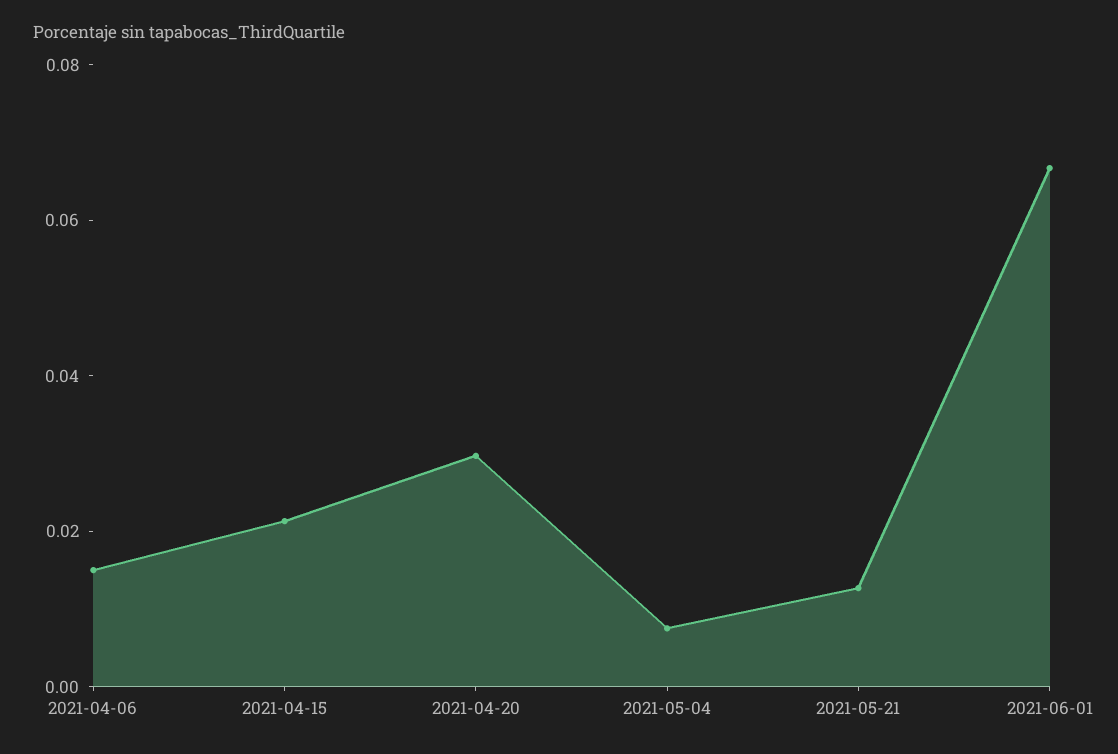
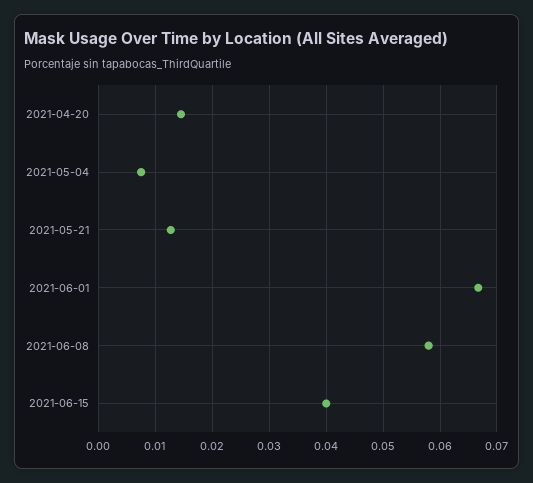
2021-04-06: 0.015 -> none
2021-04-15: 0.02 -> none
2021-04-20: 0.03 -> 0.014
2021-06-08: none -> 0.058
2021-06-15: none -> 0.04

